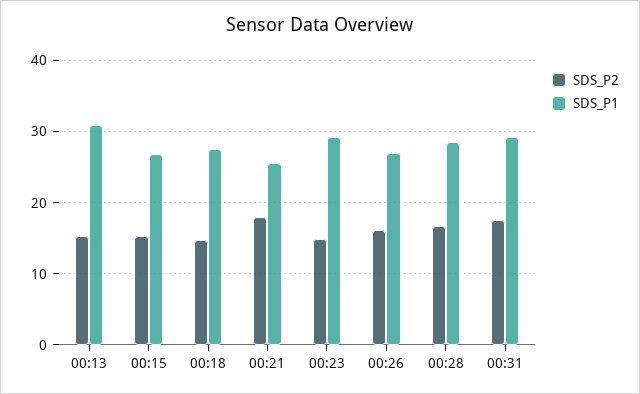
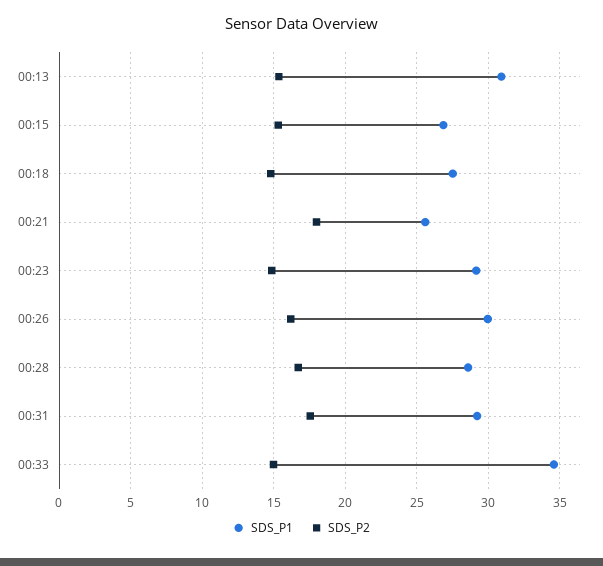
SDS_P1, 00:26: 27 -> 30
SDS_P1, 00:33: none -> 34.5
SDS_P2, 00:33: none -> 15

